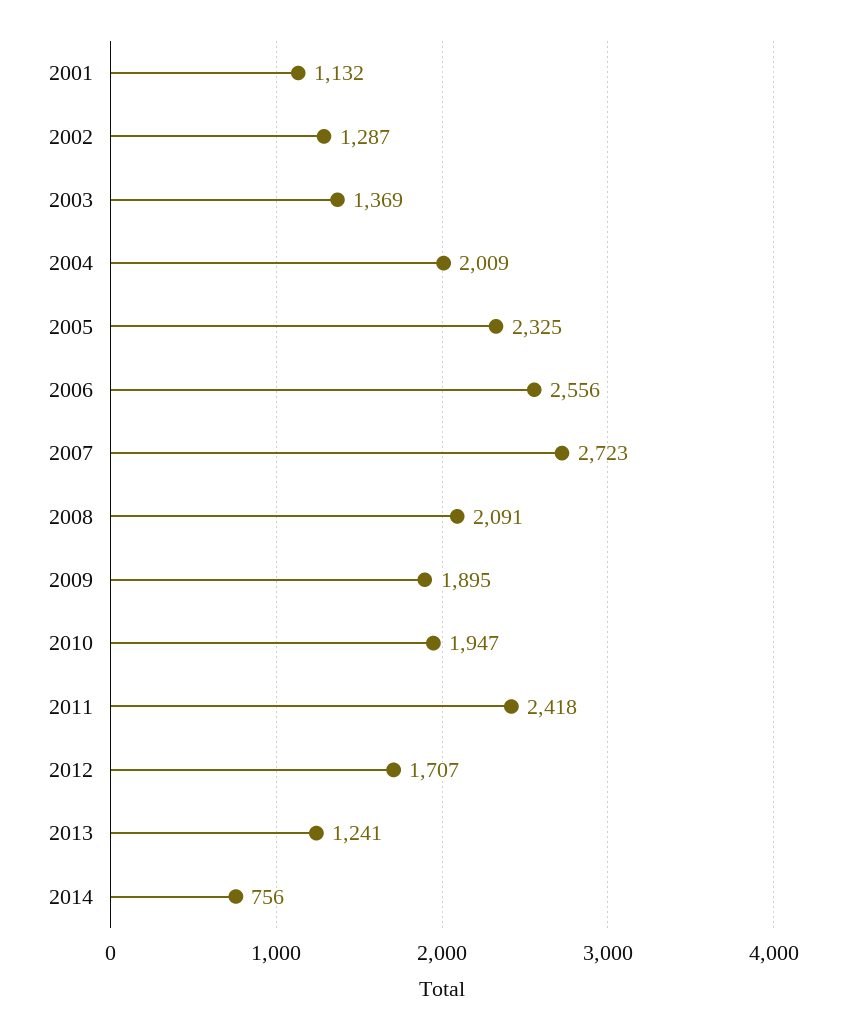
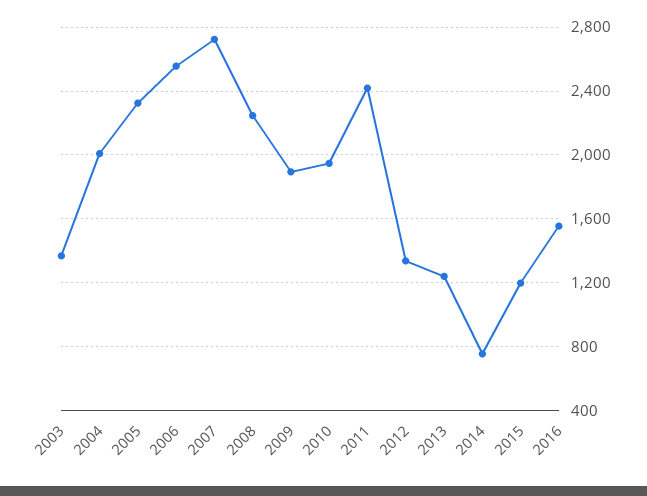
2001: 1132 -> none
2002: 1287 -> none
2008: 2091 -> 2250
2012: 1707 -> 1350
2015: none -> 1200
2016: none -> 1550

